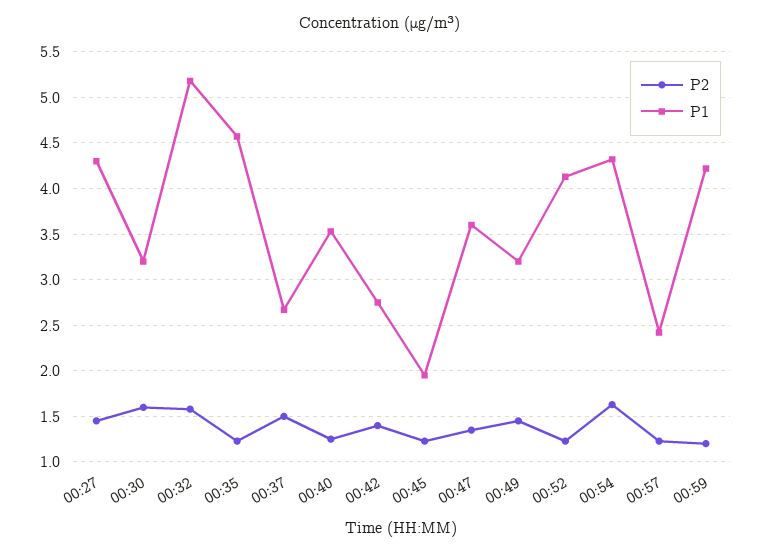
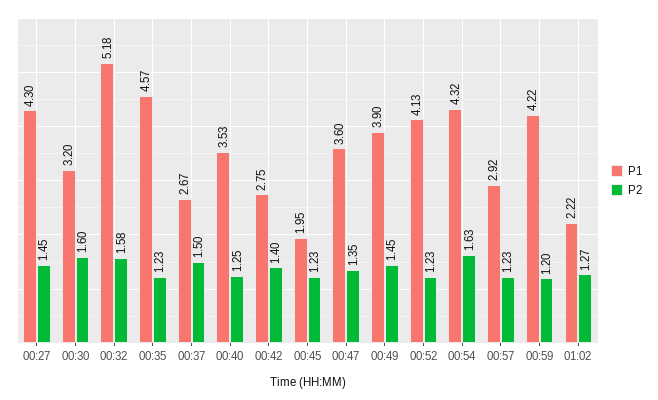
P1, 00:49: 3.2 -> 3.9
P1, 00:57: 2.4 -> 2.92
P1, 01:02: none -> 2.22
P2, 01:02: none -> 1.27

